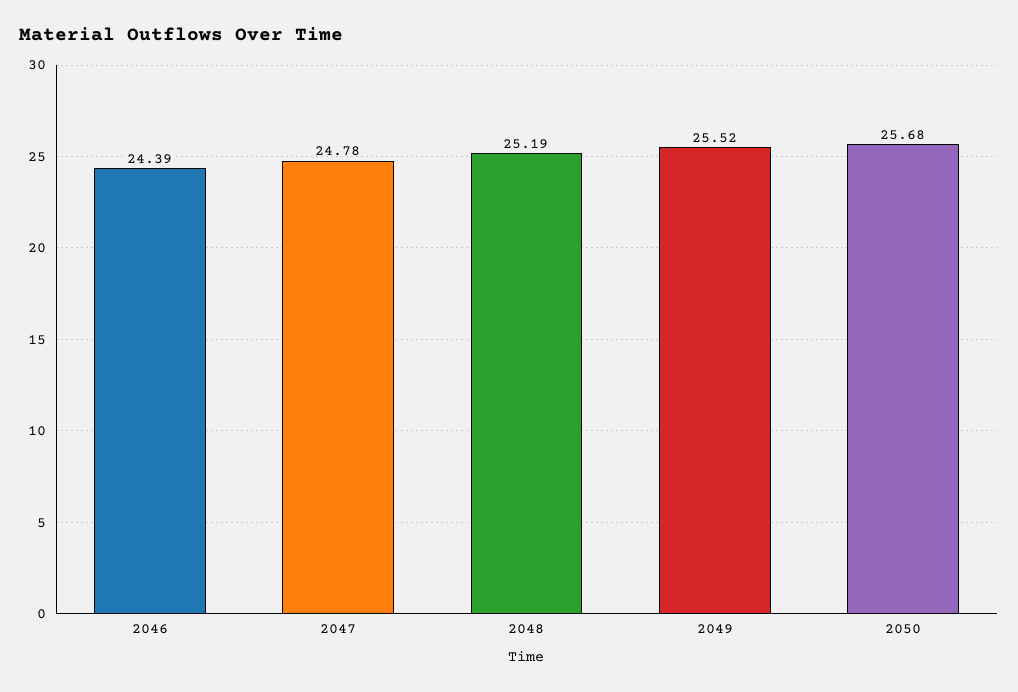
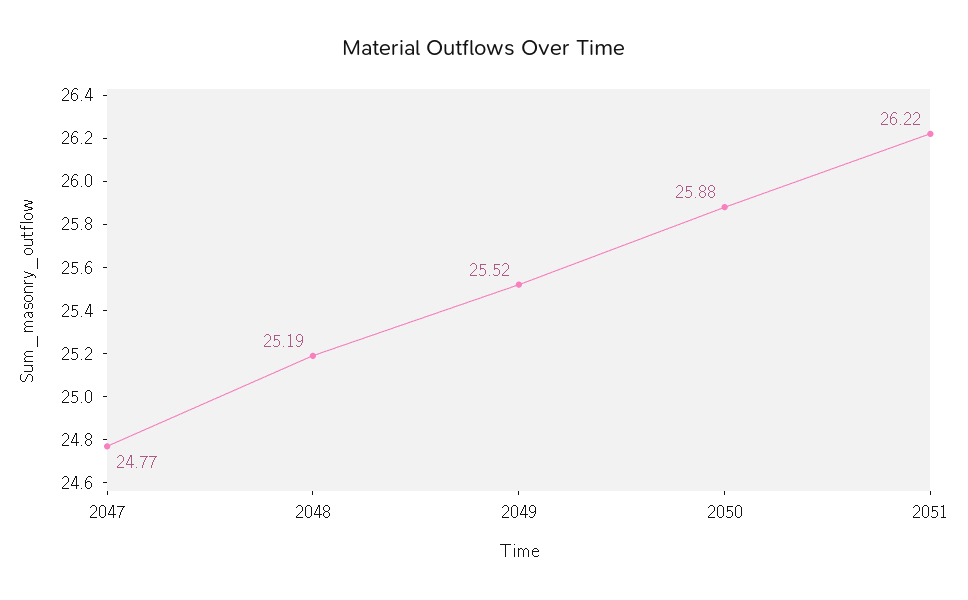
2046: 24.39 -> none
2047: 24.78 -> 24.77
2050: 25.68 -> 25.88
2051: none -> 26.22

